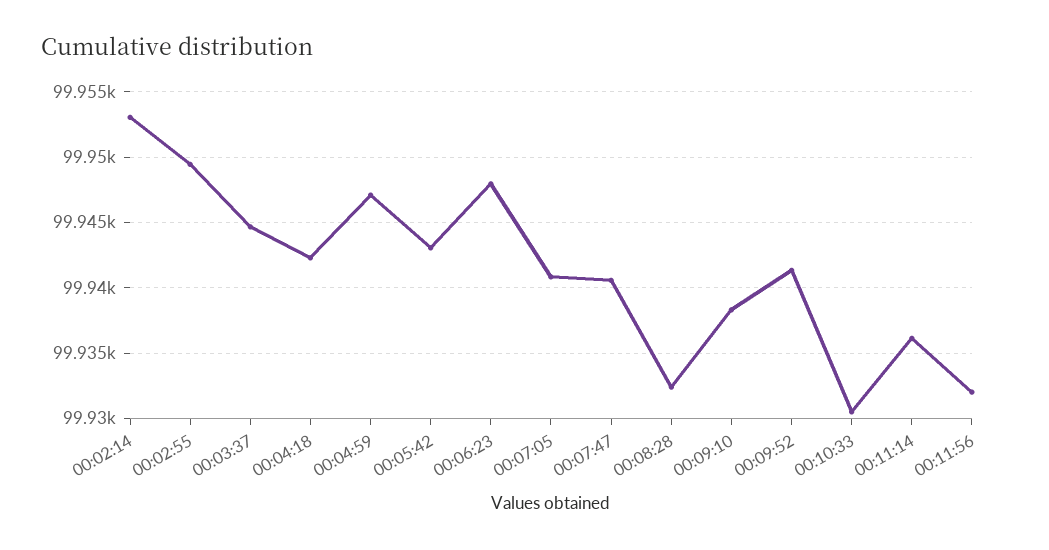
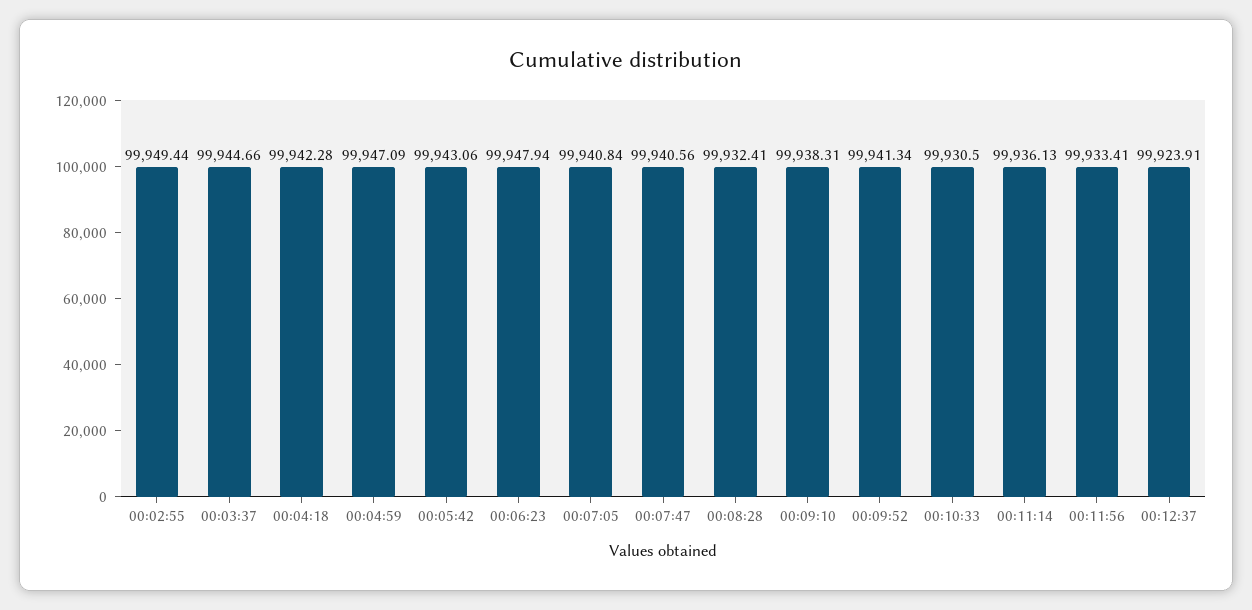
00:02:14: 99953 -> none
00:11:56: 99932 -> 99933.41
00:12:37: none -> 99923.91

